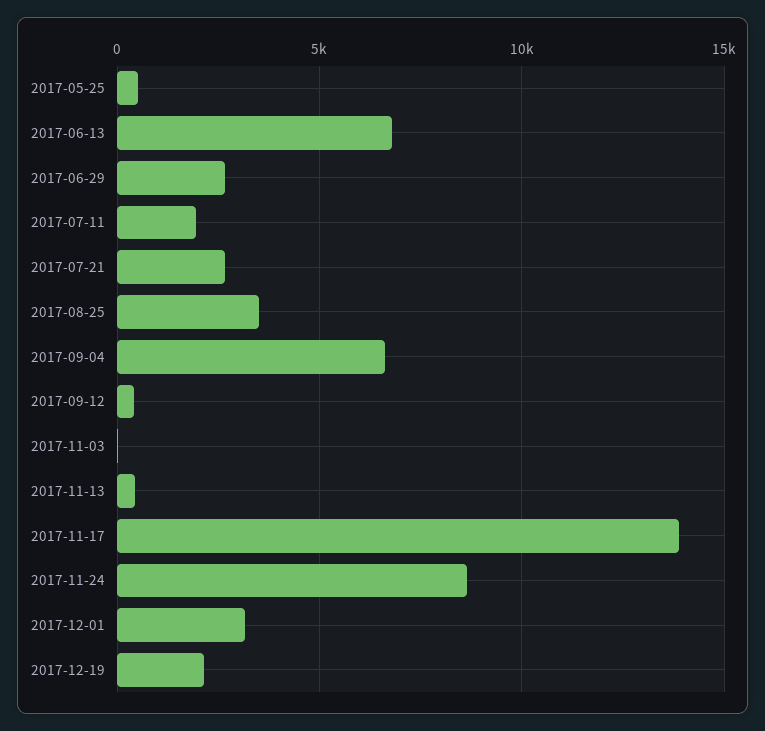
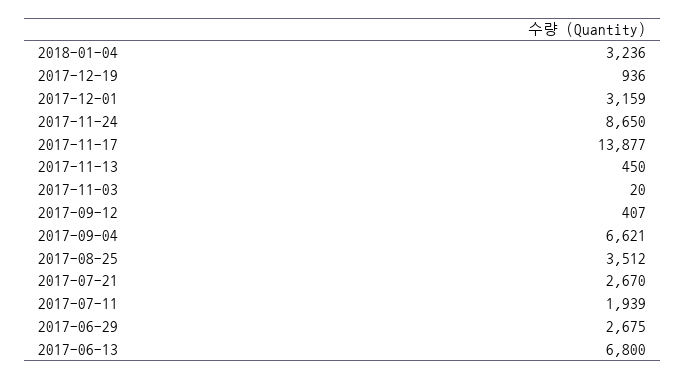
2017-05-25: 500 -> none
2017-12-19: 2000 -> 936
2018-01-04: none -> 3236

